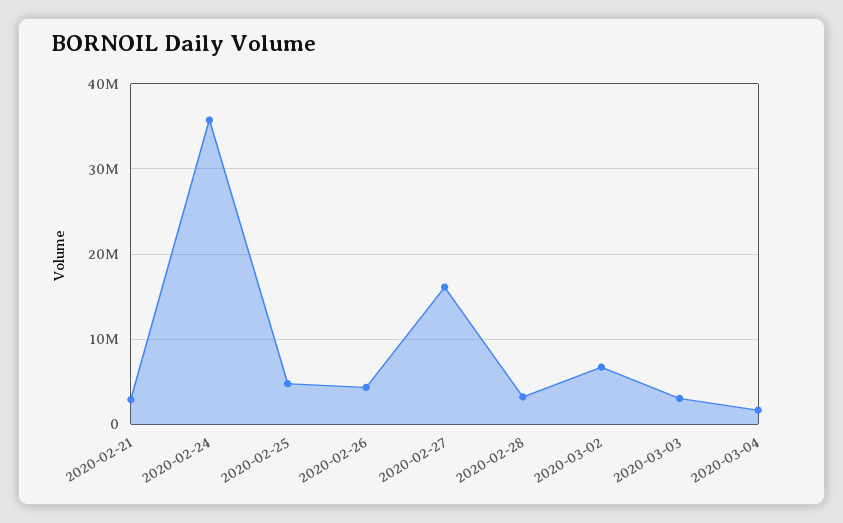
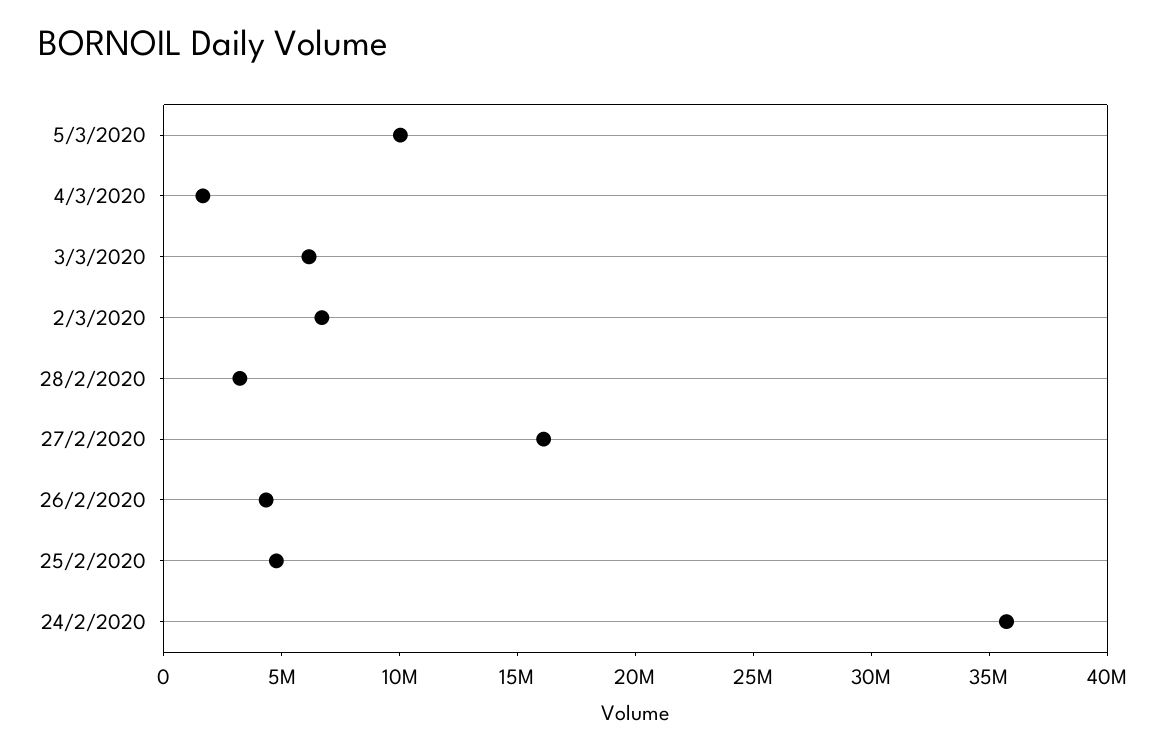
2020-02-21: 3000000 -> none
2020-03-03: 3000000 -> 6000000
5/3/2020: none -> 10000000

